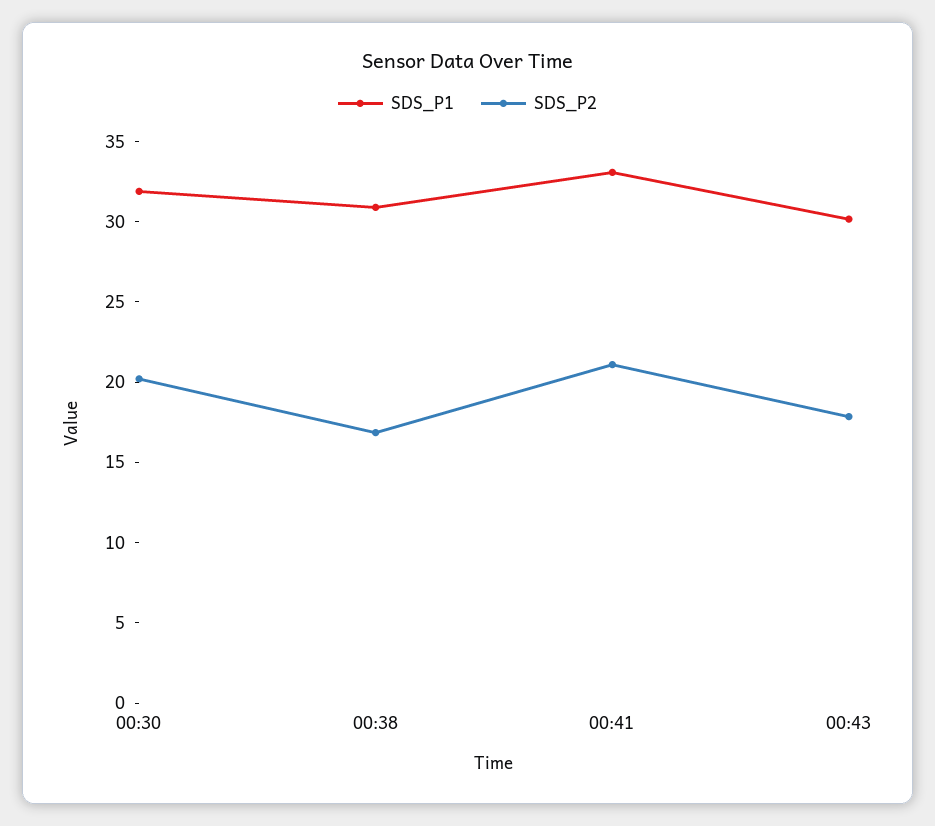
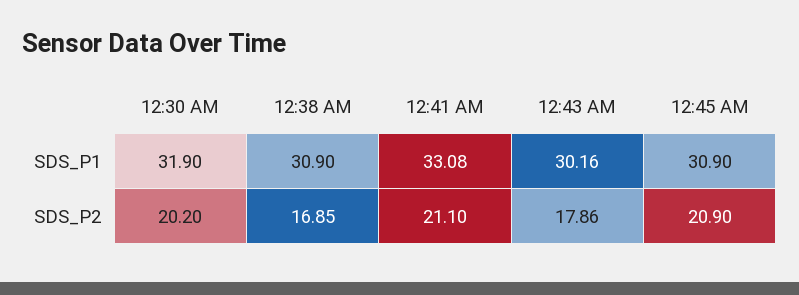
SDS_P1, 12:45 AM: none -> 30.9
SDS_P2, 12:45 AM: none -> 20.9

